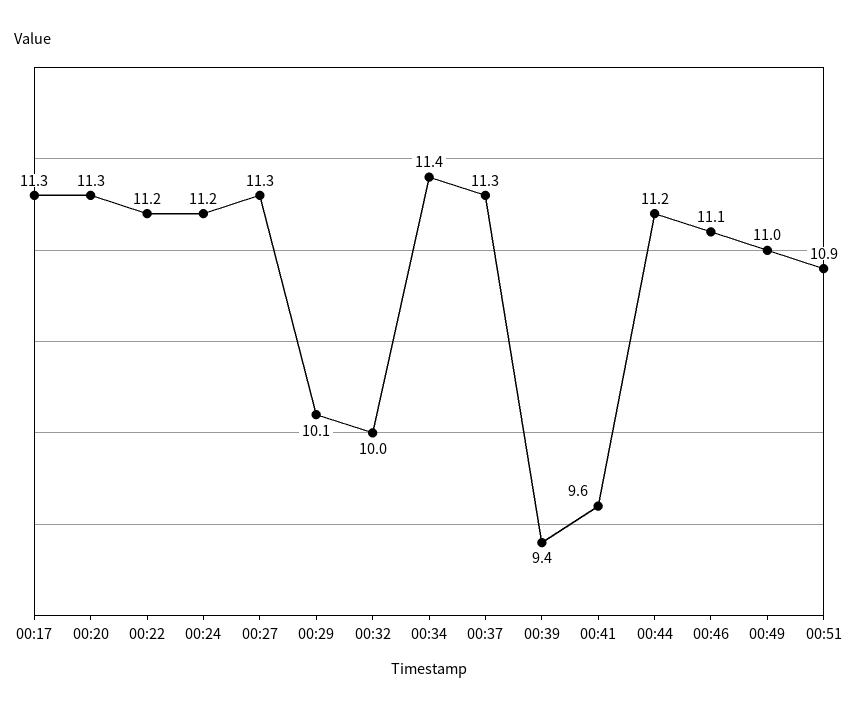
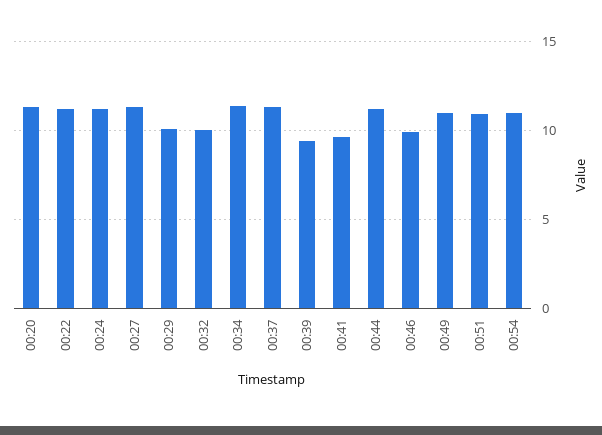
00:17: 11.3 -> none
00:46: 11.1 -> 10
00:54: none -> 11

